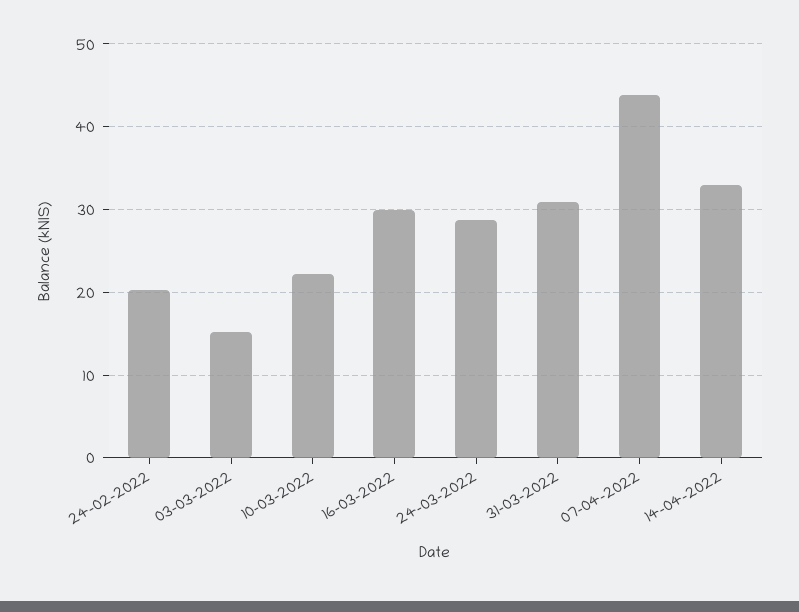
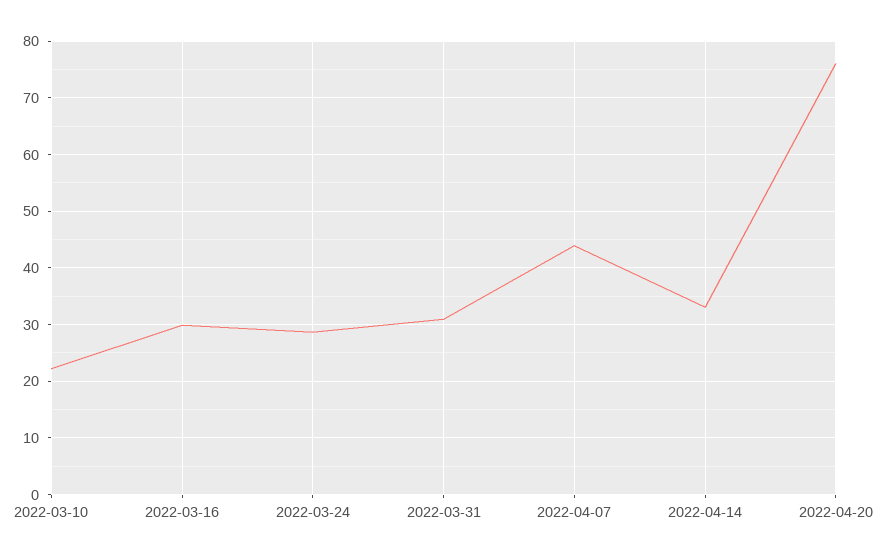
24-02-2022: 20 -> none
03-03-2022: 15 -> none
2022-04-20: none -> 76

